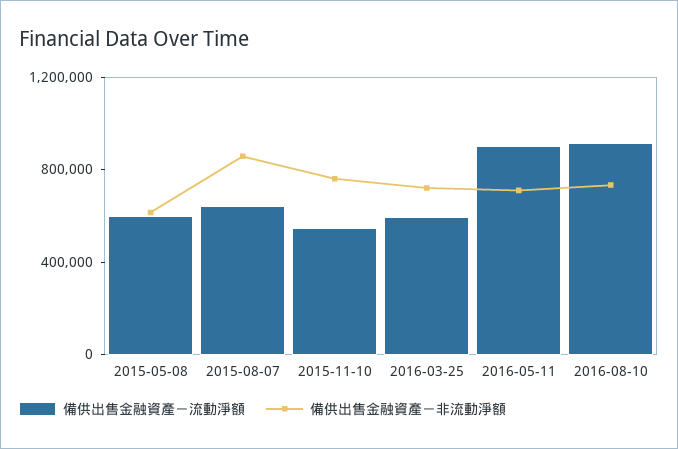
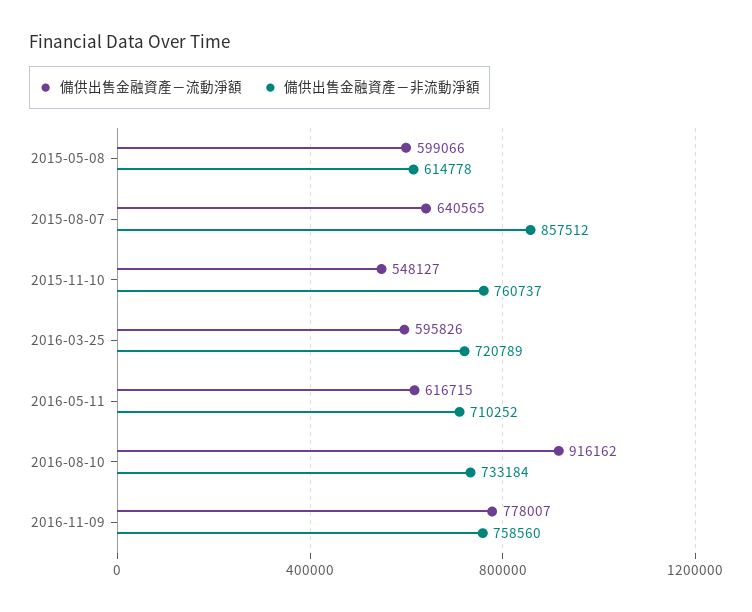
備供出售金融資產－流動淨額, 2016-05-11: 900000 -> 616715
備供出售金融資產－流動淨額, 2016-11-09: none -> 778007
備供出售金融資產－非流動淨額, 2016-11-09: none -> 758560

